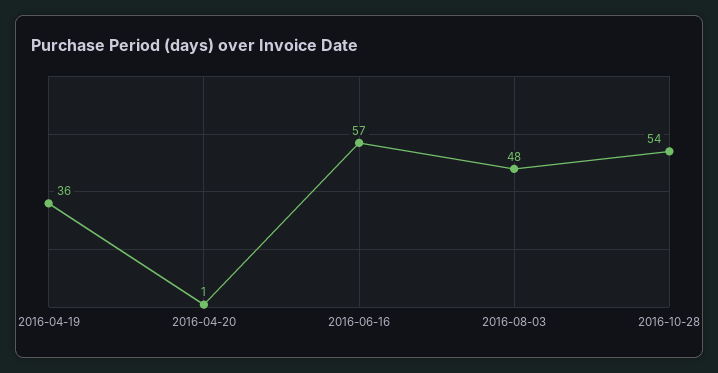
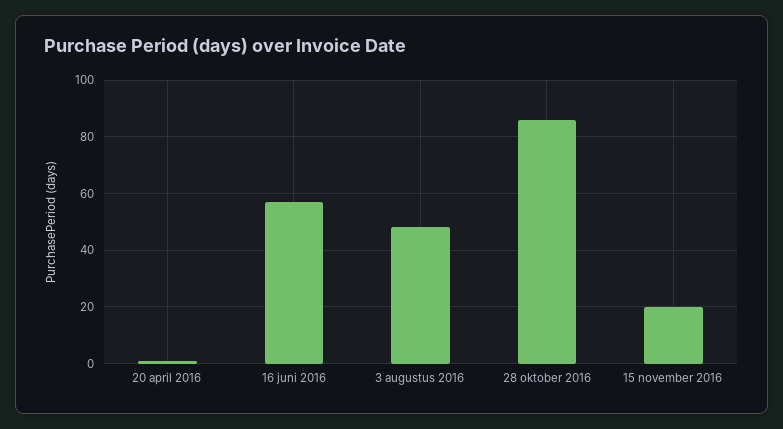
2016-04-19: 36 -> none
2016-10-28: 54 -> 85
15 november 2016: none -> 20

